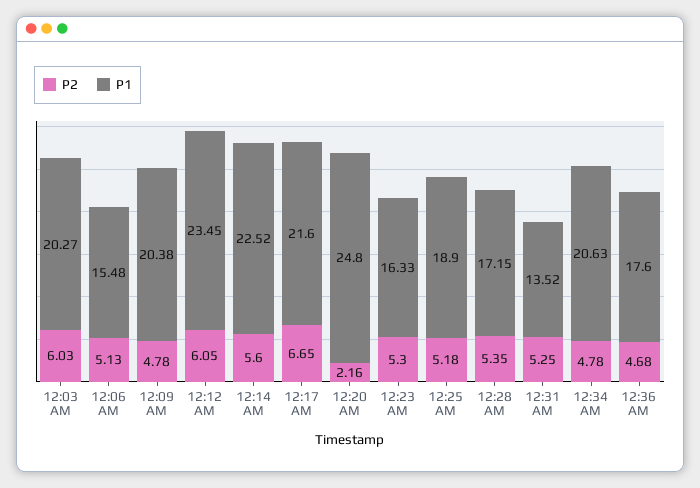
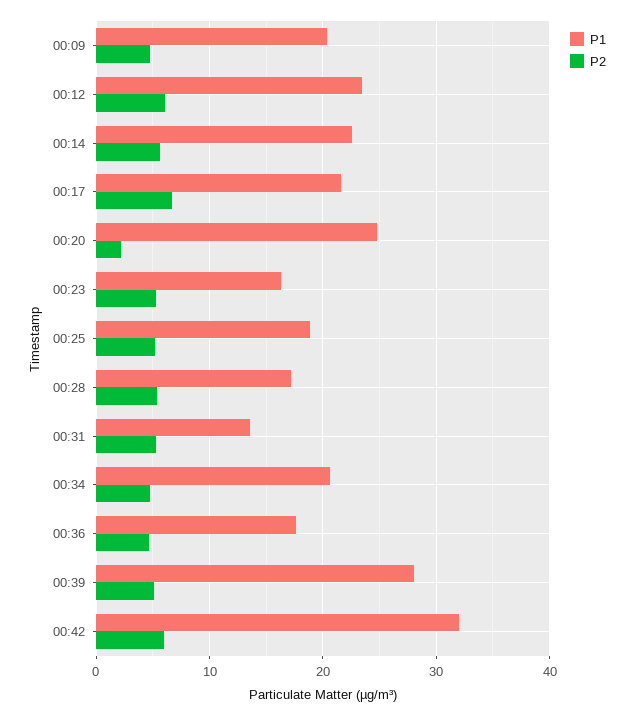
P2, 12:03 AM: 6.03 -> none
P1, 12:03 AM: 20.27 -> none
P2, 12:06 AM: 5.13 -> none
P1, 12:06 AM: 15.48 -> none
P1, 00:39: none -> 28
P2, 00:39: none -> 5
P1, 00:42: none -> 32
P2, 00:42: none -> 6

